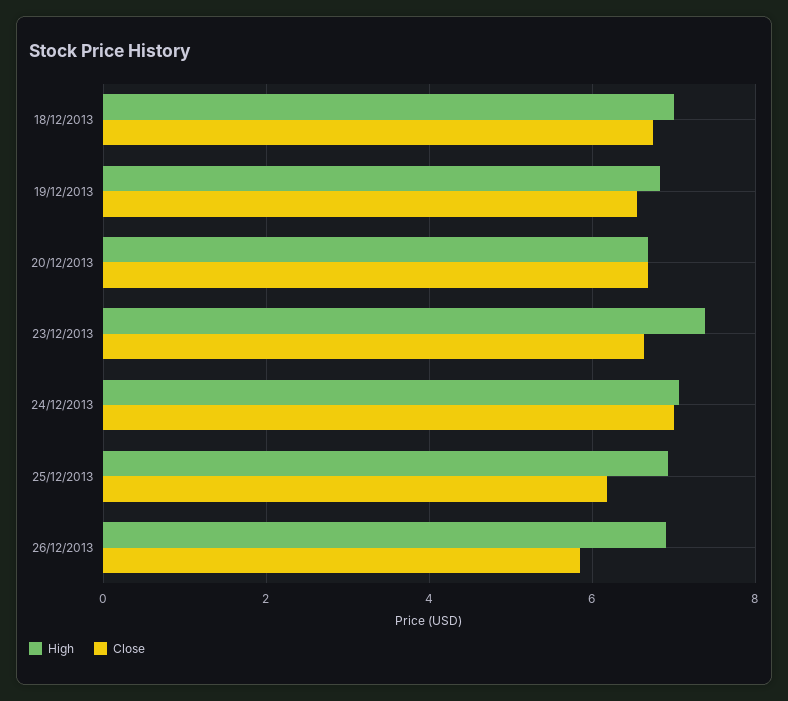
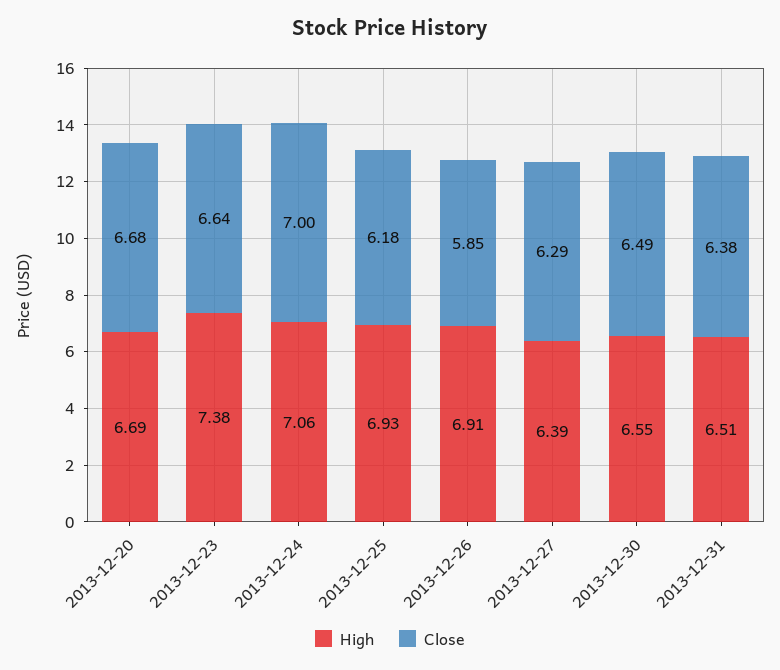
High, 18/12/2013: 7 -> none
Close, 18/12/2013: 6.8 -> none
High, 19/12/2013: 6.8 -> none
Close, 19/12/2013: 6.6 -> none
High, 2013-12-27: none -> 6.39
Close, 2013-12-27: none -> 6.29
High, 2013-12-30: none -> 6.55
Close, 2013-12-30: none -> 6.49
High, 2013-12-31: none -> 6.51
Close, 2013-12-31: none -> 6.38

